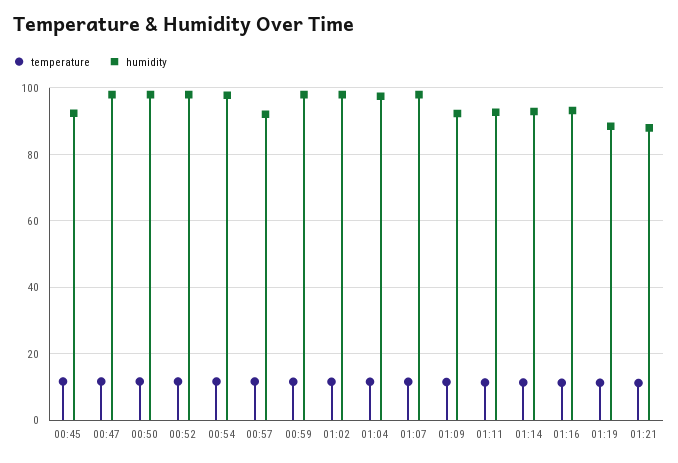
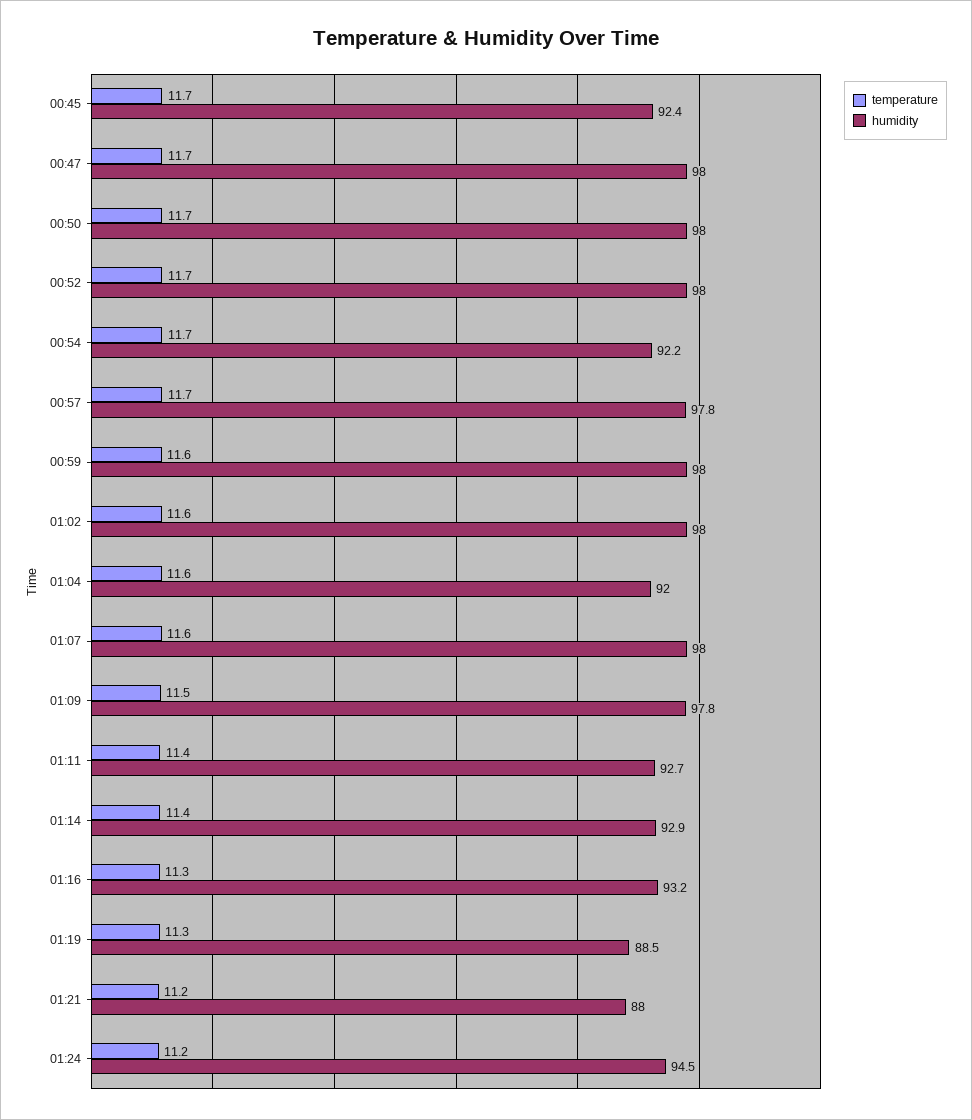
humidity, 00:54: 98 -> 92.2
humidity, 00:57: 92 -> 97.8
humidity, 01:04: 98 -> 92
humidity, 01:09: 92 -> 97.8
temperature, 01:24: none -> 11.2
humidity, 01:24: none -> 94.5

